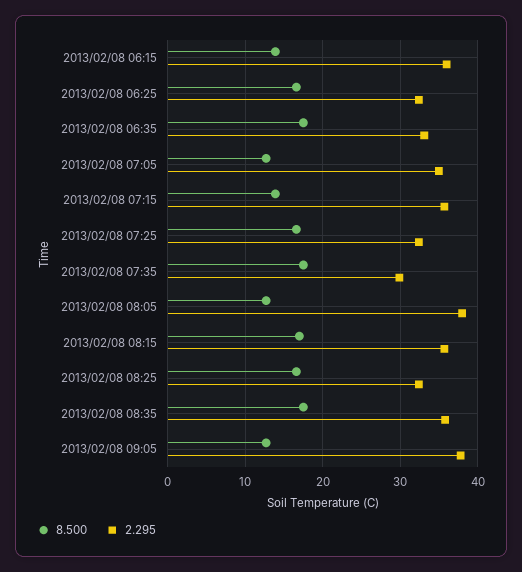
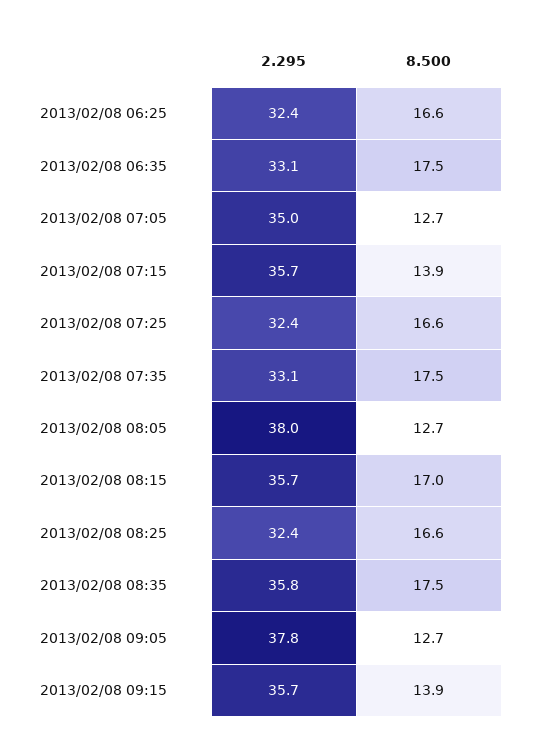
8.500, 2013/02/08 06:15: 14 -> none
2.295, 2013/02/08 06:15: 36 -> none
2.295, 2013/02/08 07:35: 30 -> 33.1
2.295, 2013/02/08 09:15: none -> 35.7
8.500, 2013/02/08 09:15: none -> 13.9

